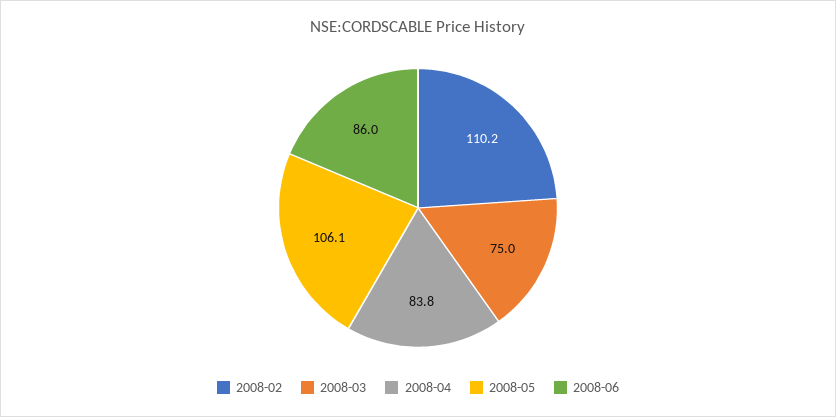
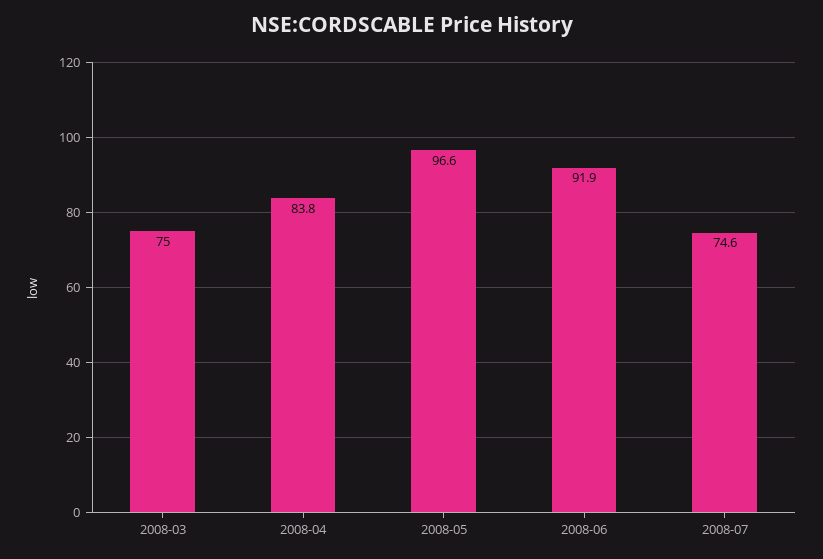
2008-02: 110.2 -> none
2008-05: 106.1 -> 96.6
2008-06: 86 -> 91.9
2008-07: none -> 74.6

